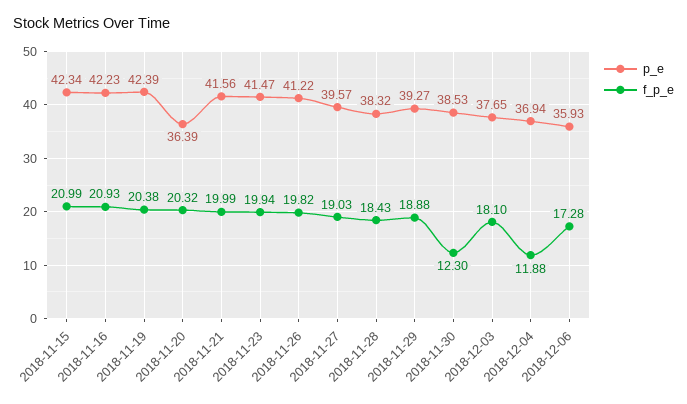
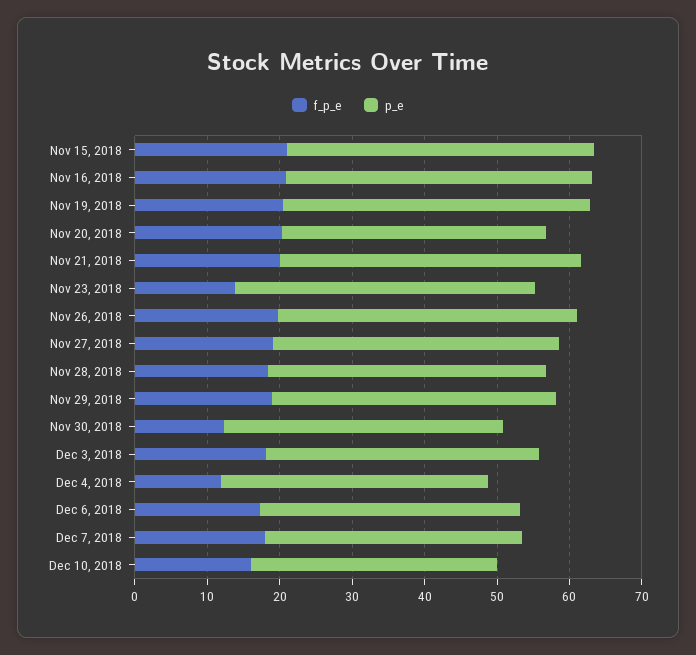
f_p_e, 2018-11-23: 19.94 -> 14
f_p_e, Dec 7, 2018: none -> 18
p_e, Dec 7, 2018: none -> 36
f_p_e, Dec 10, 2018: none -> 16
p_e, Dec 10, 2018: none -> 34

